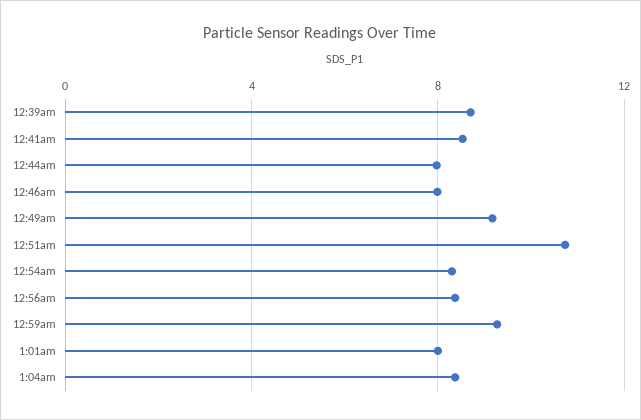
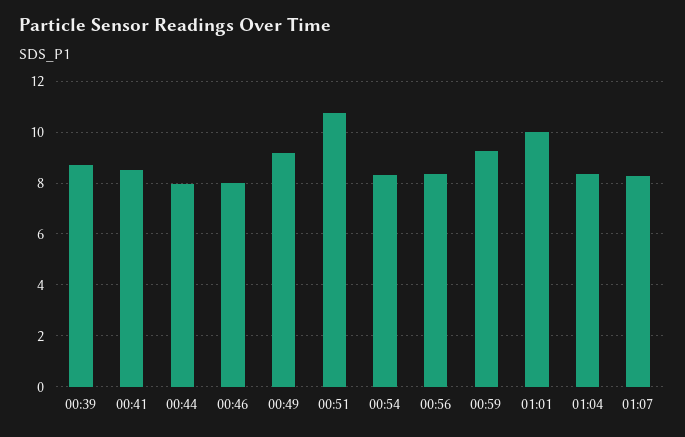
1:01am: 8 -> 10
01:07: none -> 8.25

